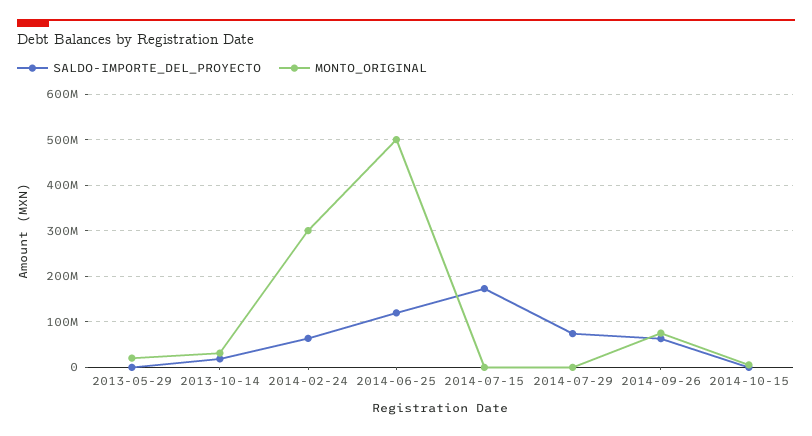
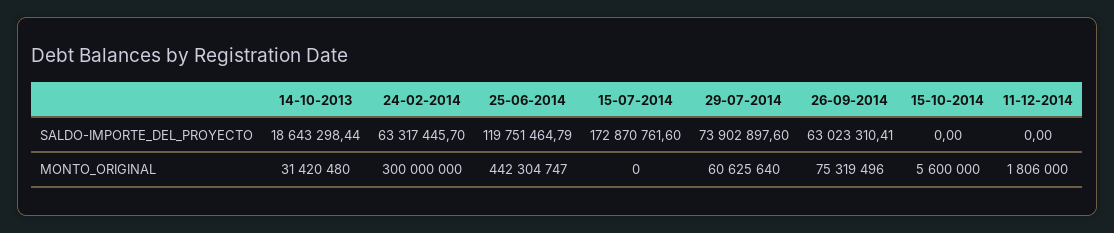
SALDO-IMPORTE_DEL_PROYECTO, 2013-05-29: 0 -> none
MONTO_ORIGINAL, 2013-05-29: 20000000 -> none
MONTO_ORIGINAL, 2014-06-25: 500000000 -> 442304747
MONTO_ORIGINAL, 2014-07-29: 0 -> 60625640
SALDO-IMPORTE_DEL_PROYECTO, 11-12-2014: none -> 0
MONTO_ORIGINAL, 11-12-2014: none -> 1806000

